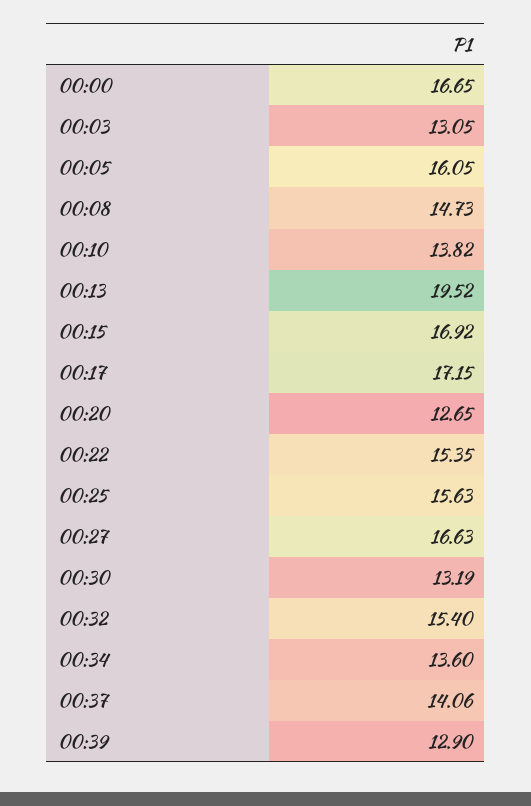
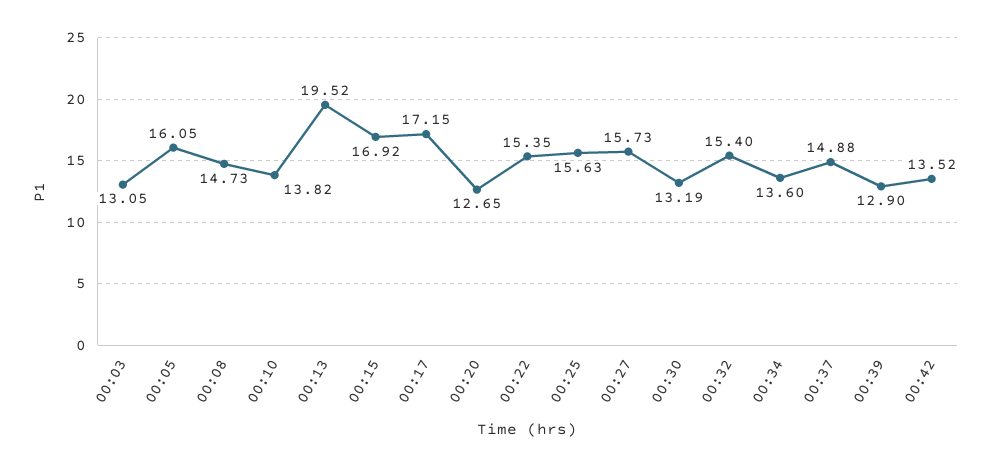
00:00: 16.65 -> none
00:27: 16.63 -> 15.73
00:37: 14.06 -> 14.88
00:42: none -> 13.52

